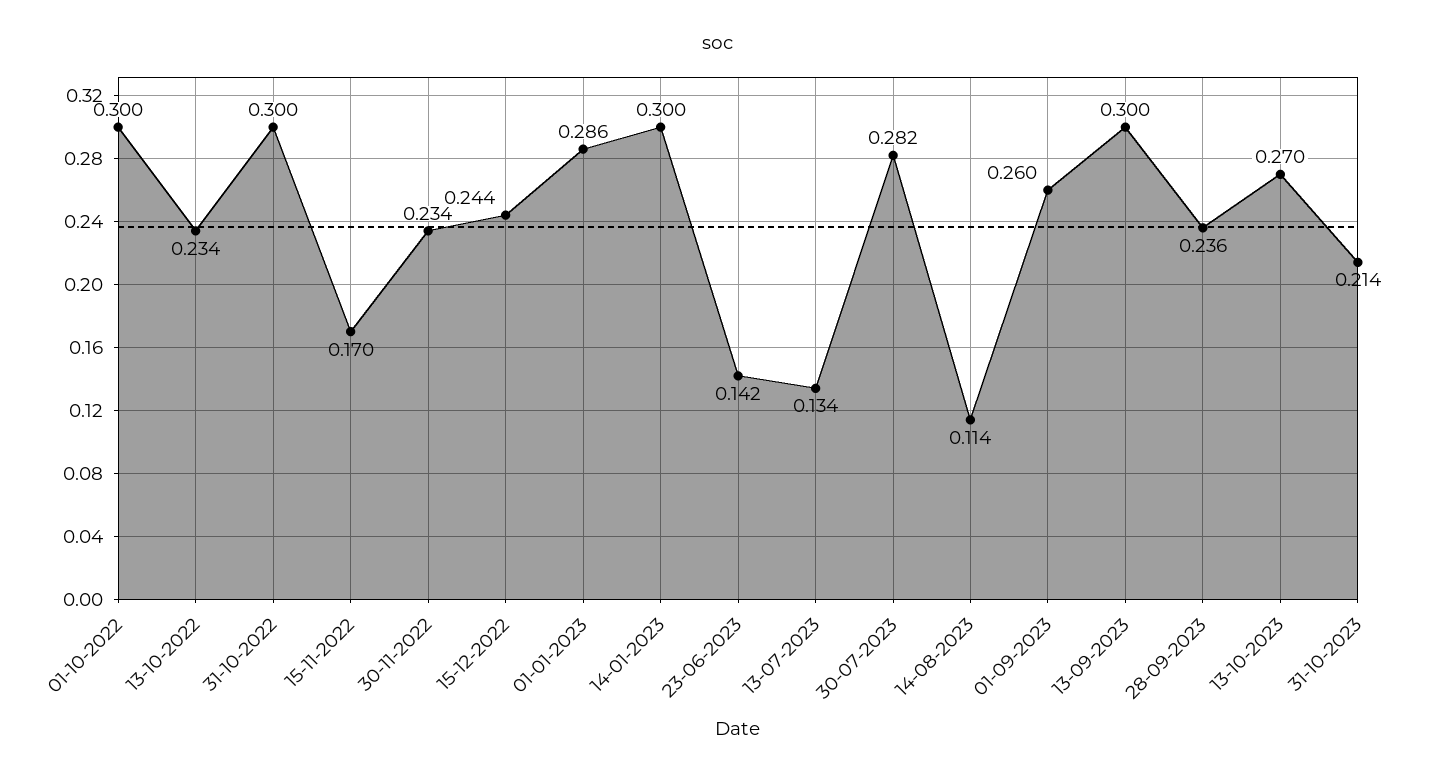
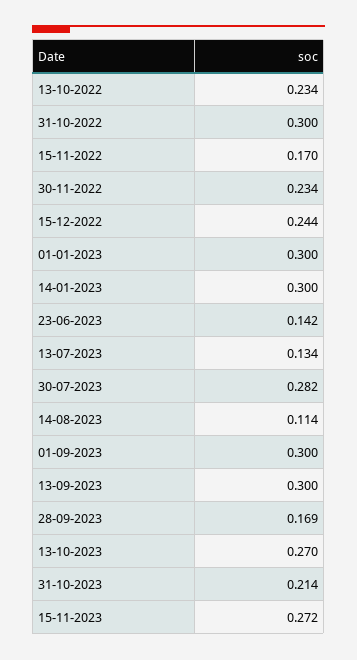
01-10-2022: 0.3 -> none
01-01-2023: 0.286 -> 0.3
01-09-2023: 0.26 -> 0.3
28-09-2023: 0.236 -> 0.169
15-11-2023: none -> 0.272

